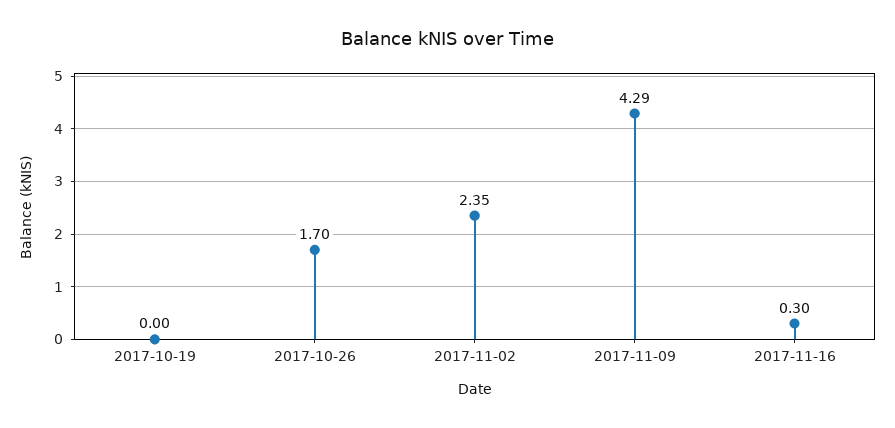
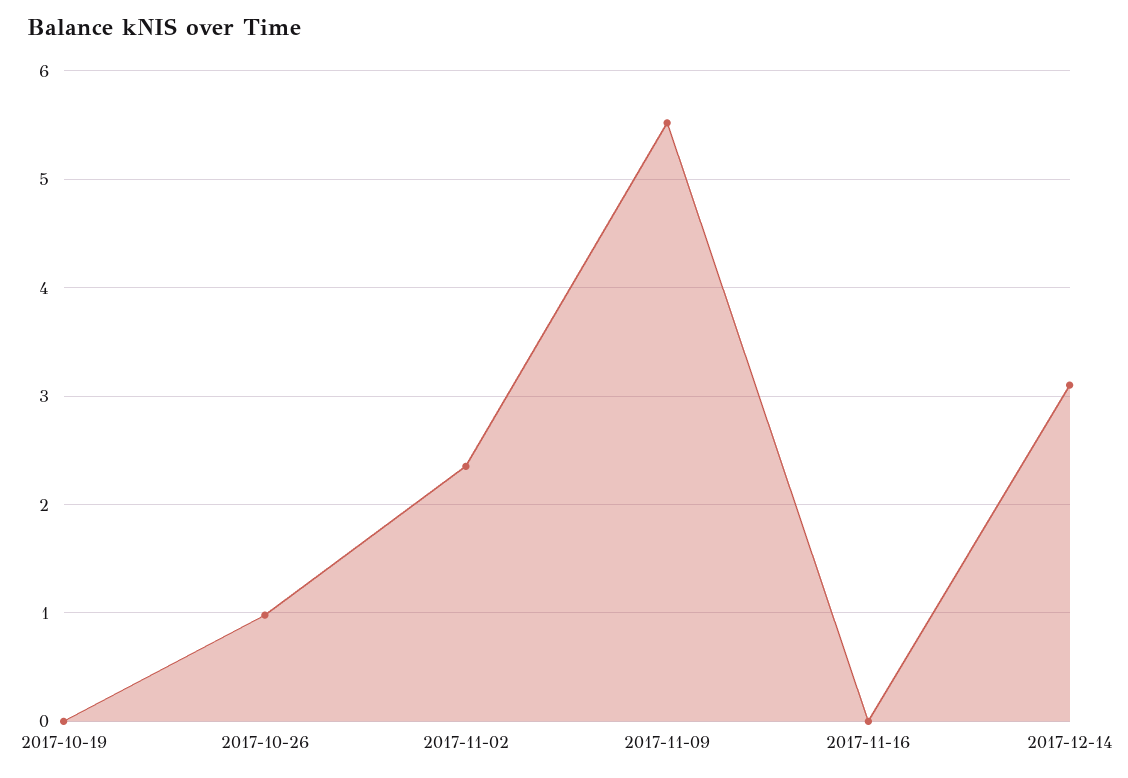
2017-10-26: 1.7 -> 1
2017-11-09: 4.29 -> 5.5
2017-11-16: 0.3 -> 0
2017-12-14: none -> 3.1

